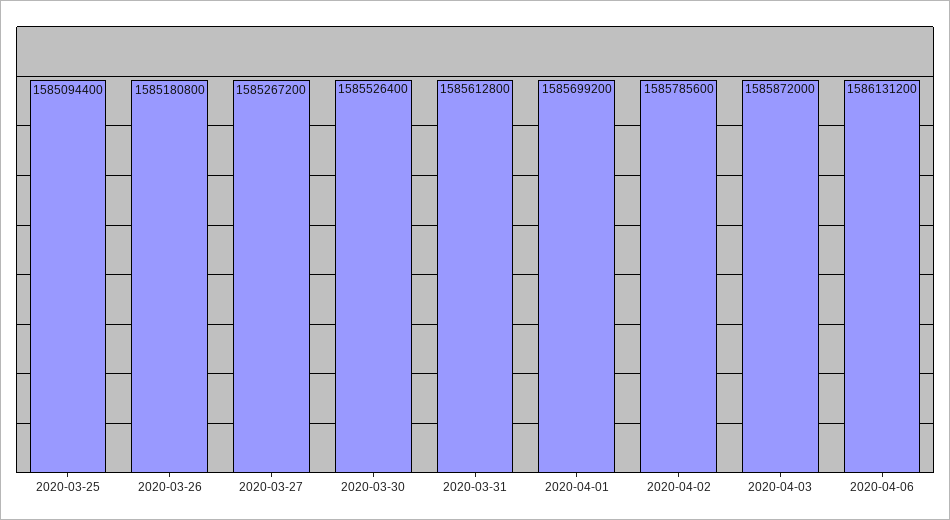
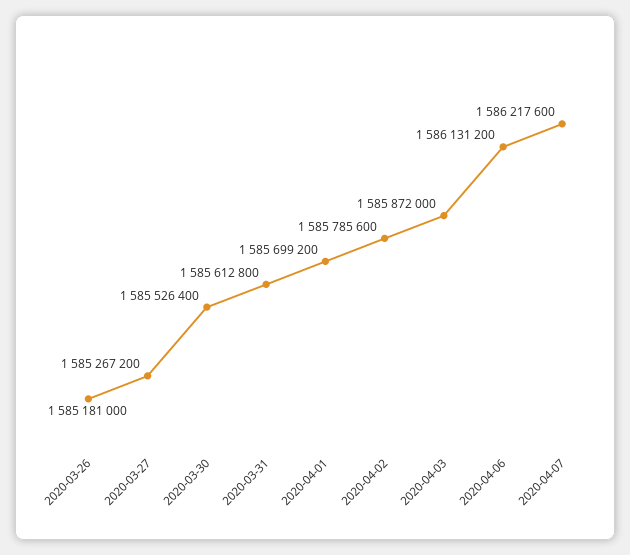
2020-03-25: 1585094400 -> none
2020-03-26: 1585180800 -> 1585181000
2020-04-07: none -> 1586217600

